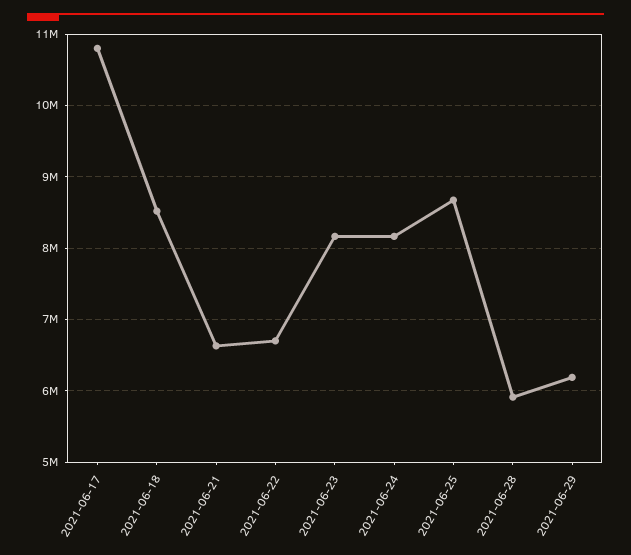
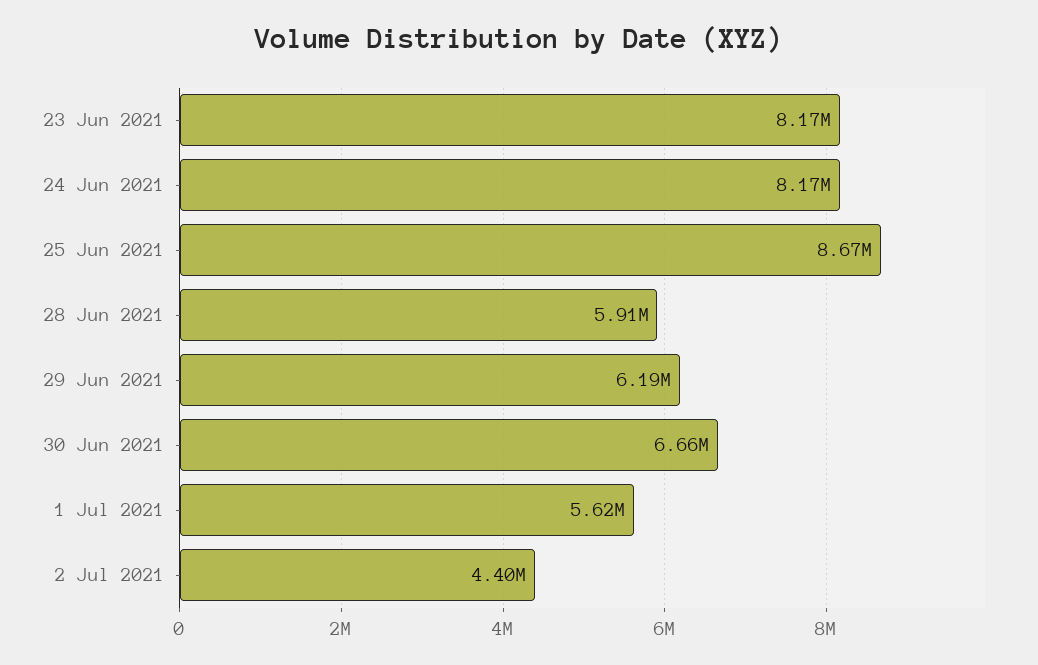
2021-06-17: 10800000 -> none
2021-06-18: 8500000 -> none
2021-06-21: 6600000 -> none
2021-06-22: 6700000 -> none
30 Jun 2021: none -> 6660000
1 Jul 2021: none -> 5620000
2 Jul 2021: none -> 4400000

